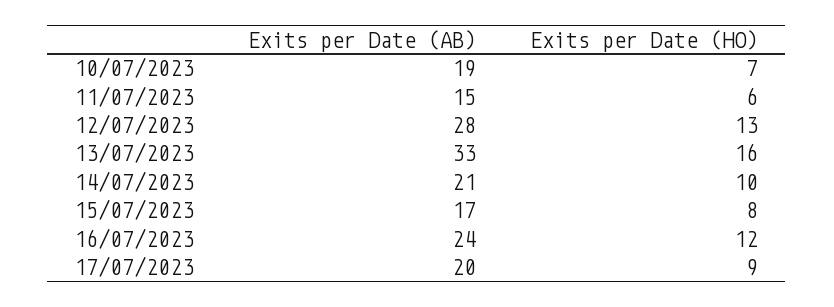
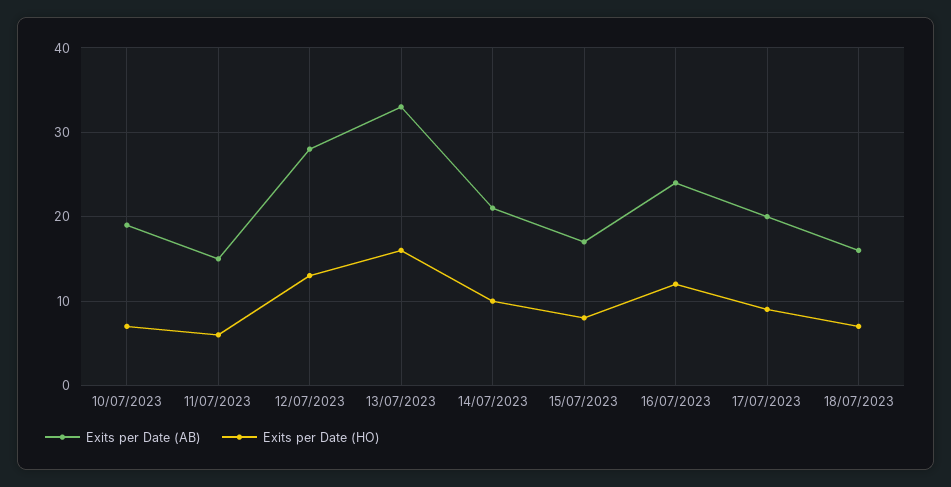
Exits per Date (AB), 18/07/2023: none -> 16
Exits per Date (HO), 18/07/2023: none -> 7

